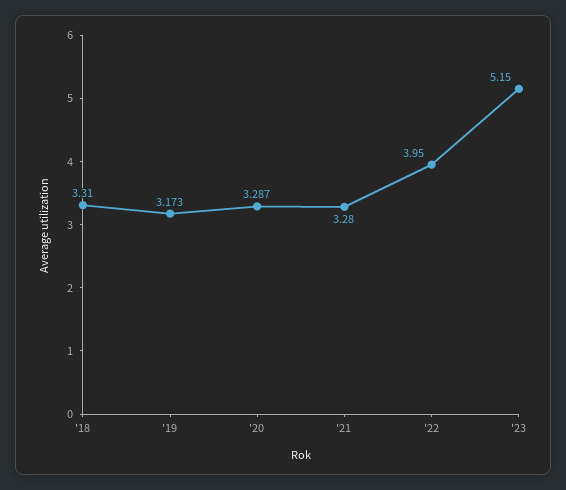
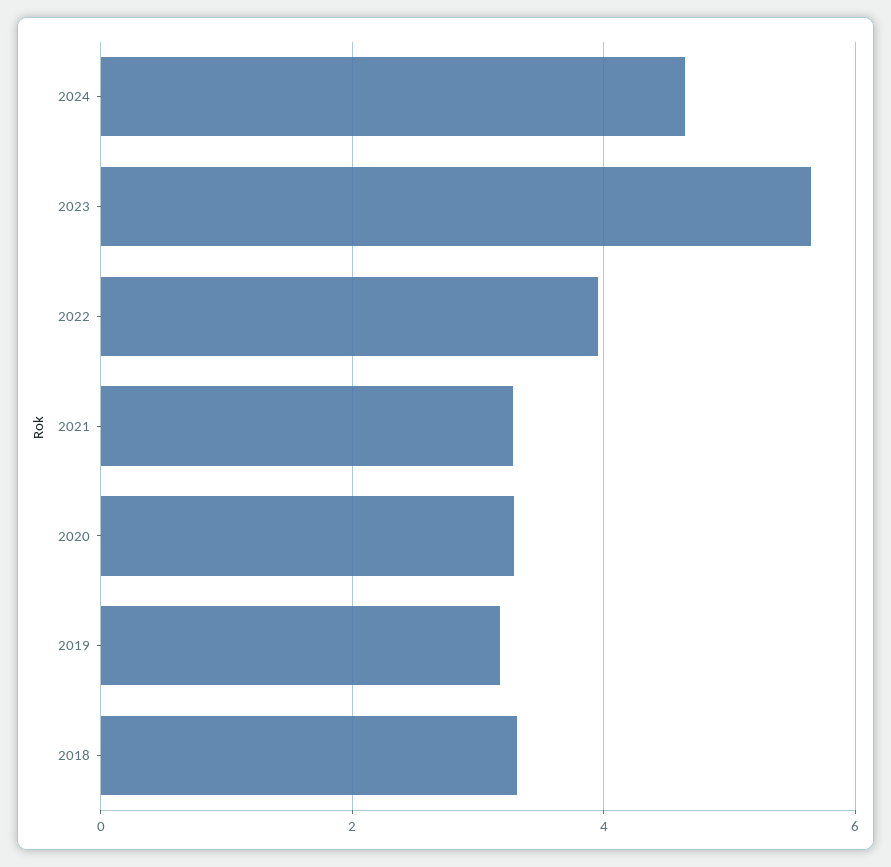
'23: 5.15 -> 5.6
2024: none -> 4.6

